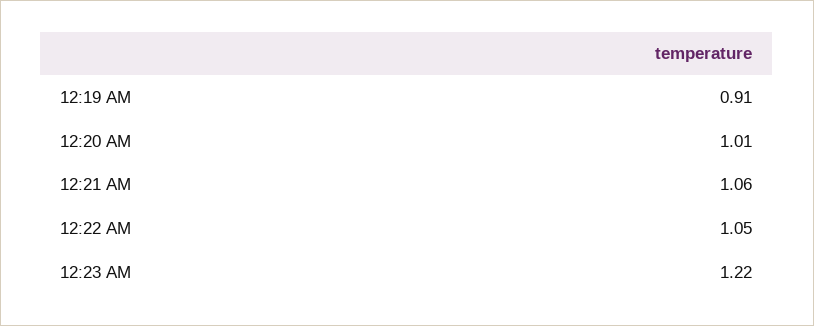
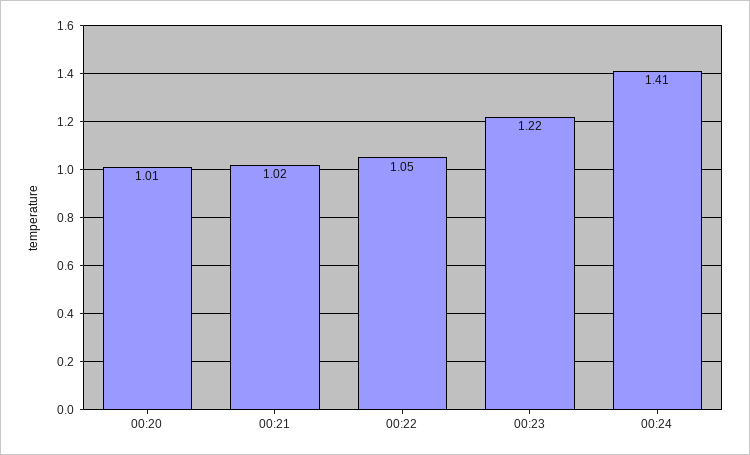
12:19 AM: 0.91 -> none
12:21 AM: 1.06 -> 1.02
00:24: none -> 1.41

